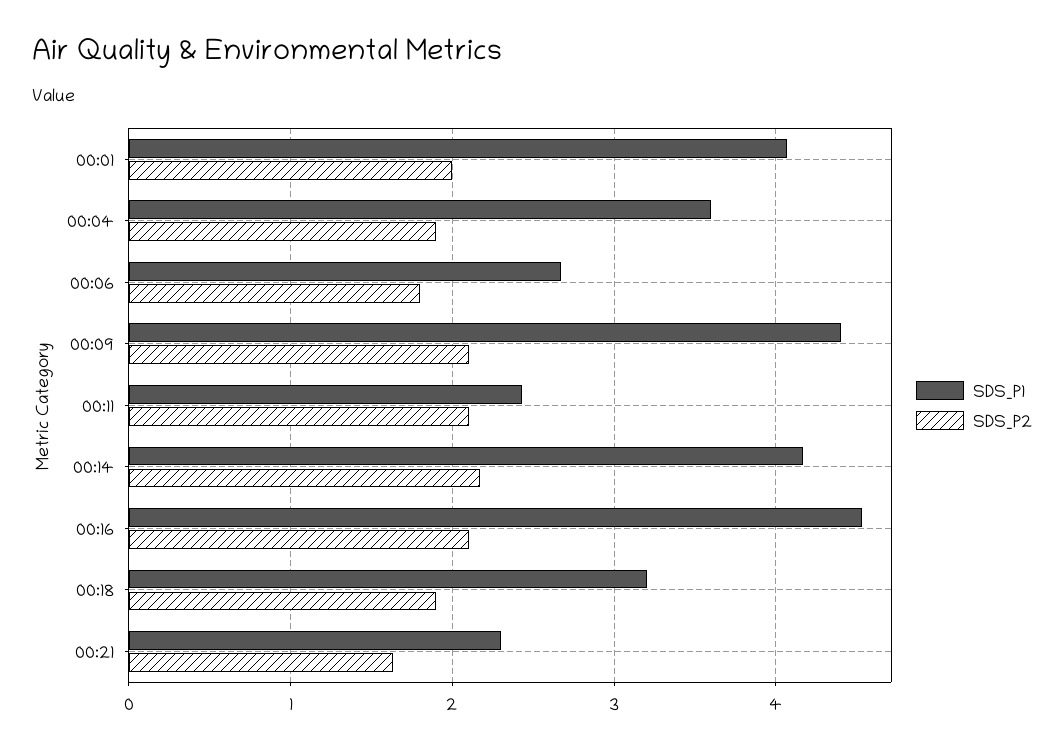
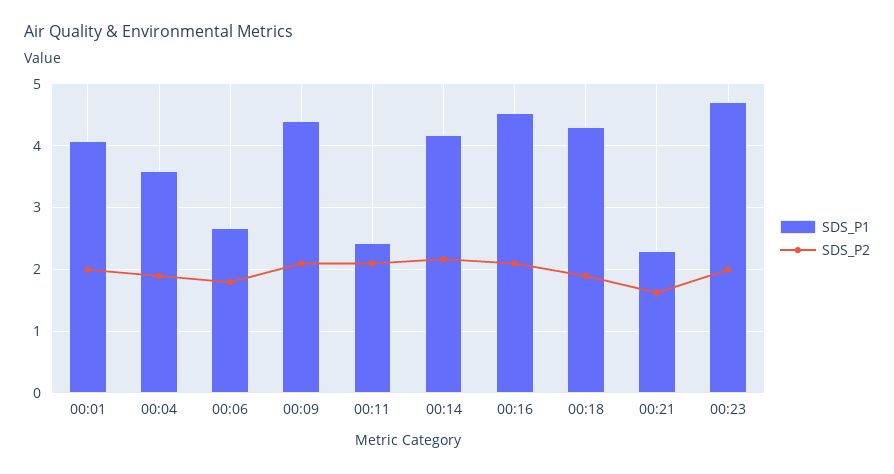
SDS_P1, 00:18: 3.2 -> 4.3
SDS_P1, 00:23: none -> 4.7
SDS_P2, 00:23: none -> 2

